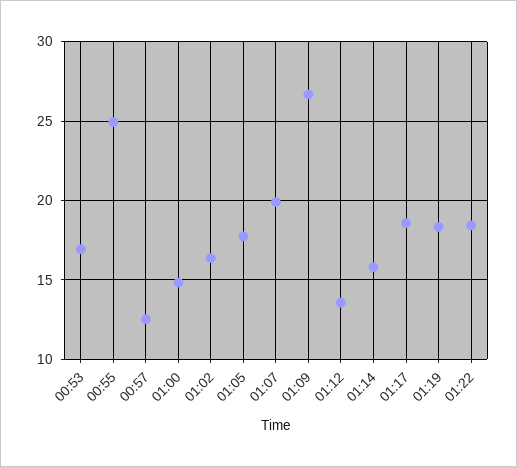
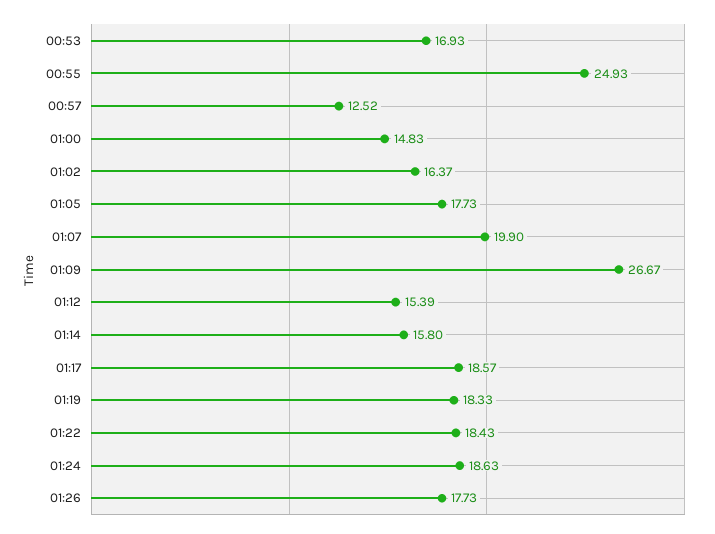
01:12: 13.5 -> 15.39
01:24: none -> 18.63
01:26: none -> 17.73

